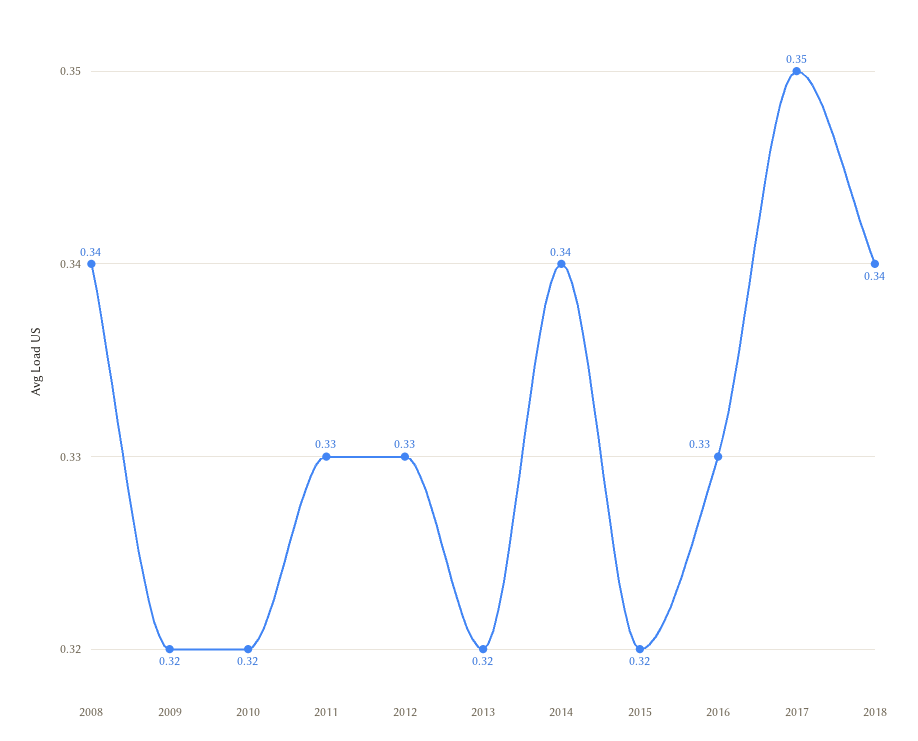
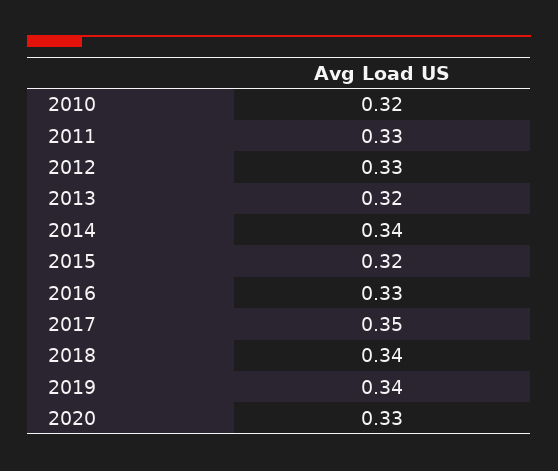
2008: 0.34 -> none
2009: 0.32 -> none
2019: none -> 0.34
2020: none -> 0.33

